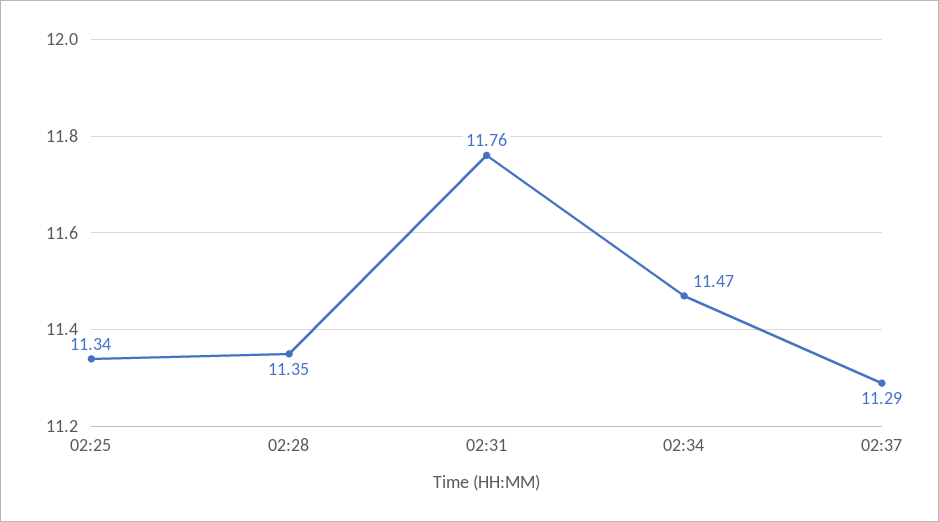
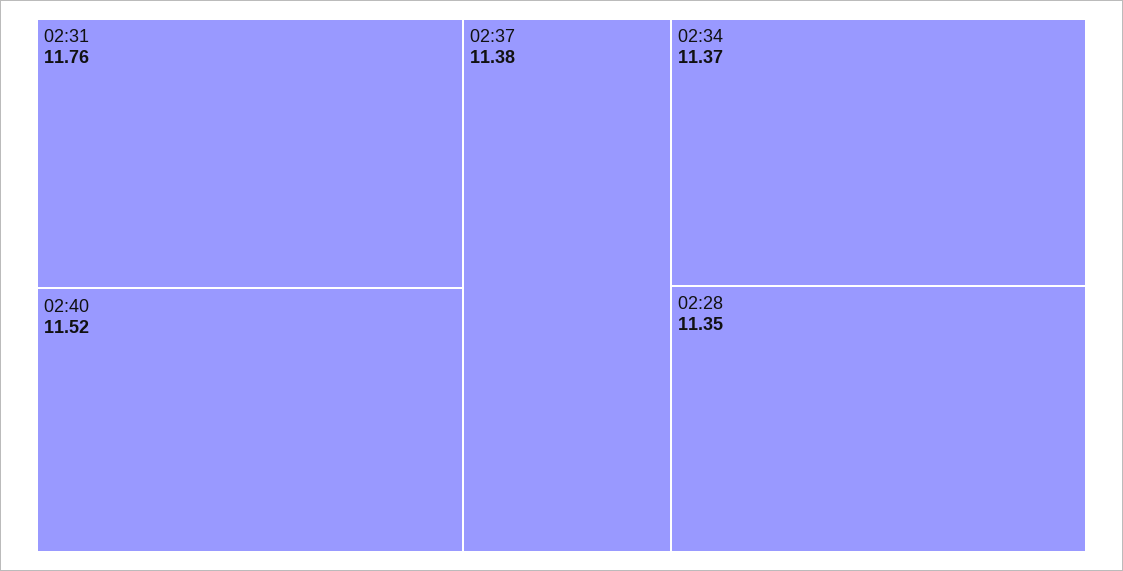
02:25: 11.34 -> none
02:34: 11.47 -> 11.37
02:37: 11.29 -> 11.38
02:40: none -> 11.52

